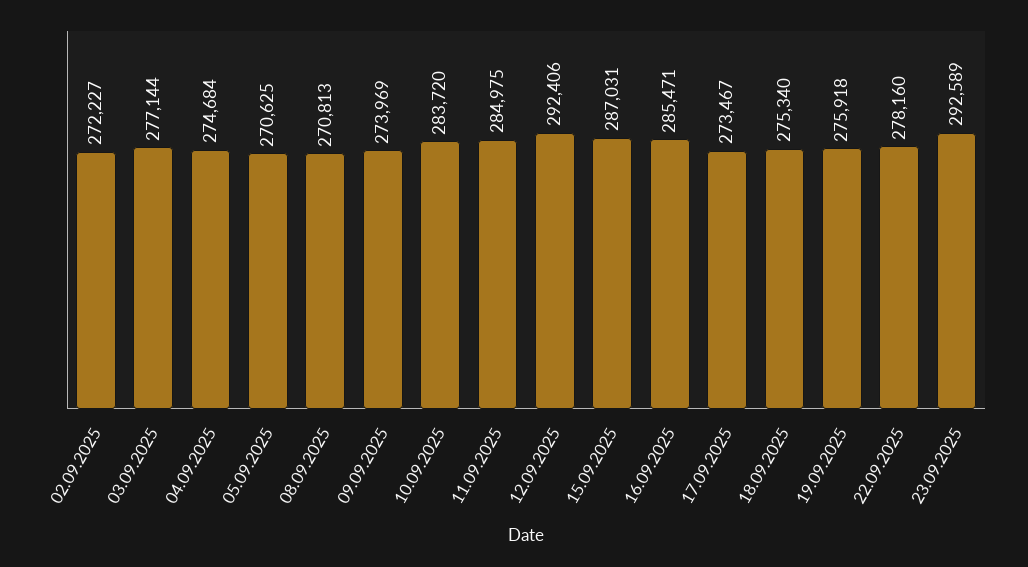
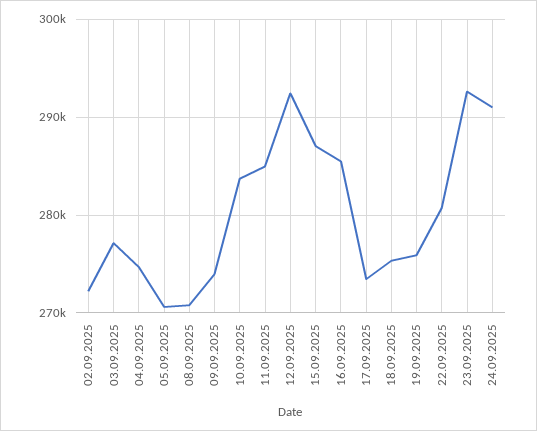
22.09.2025: 278160 -> 281000
24.09.2025: none -> 291000

